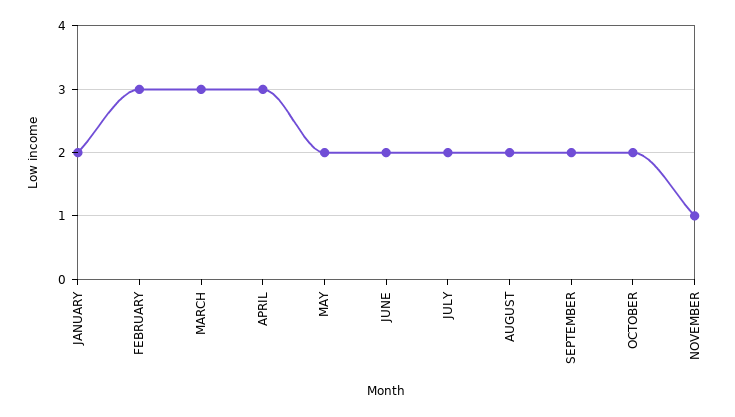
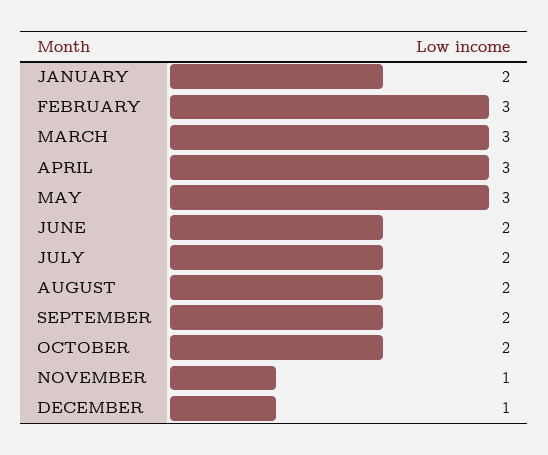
MAY: 2 -> 3
DECEMBER: none -> 1

